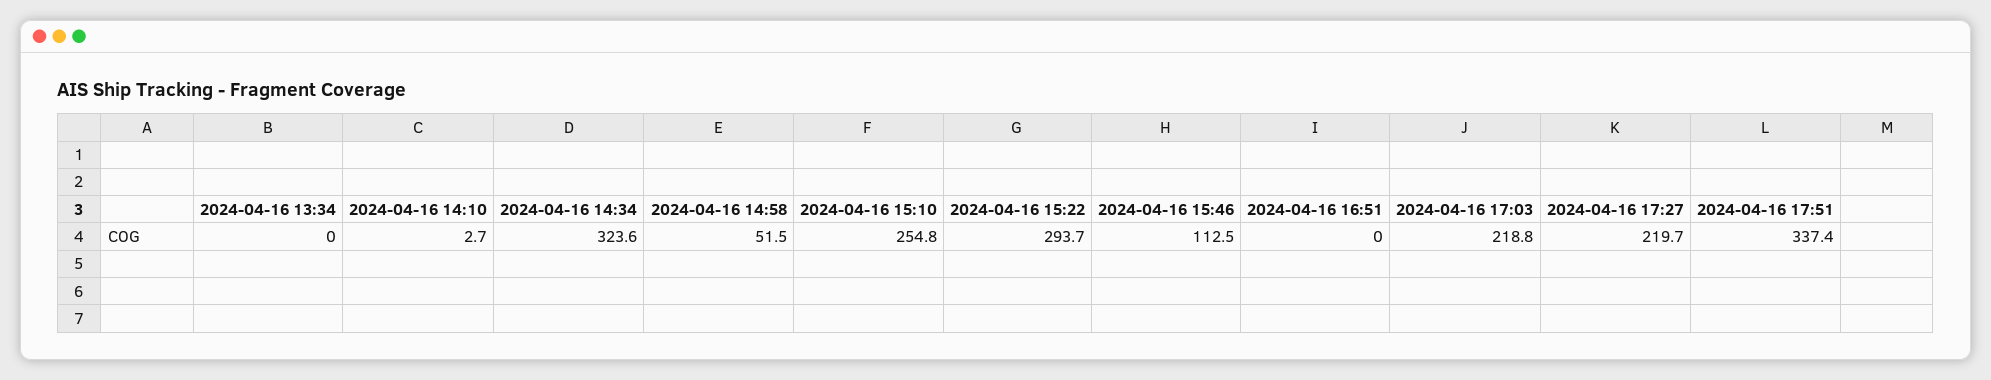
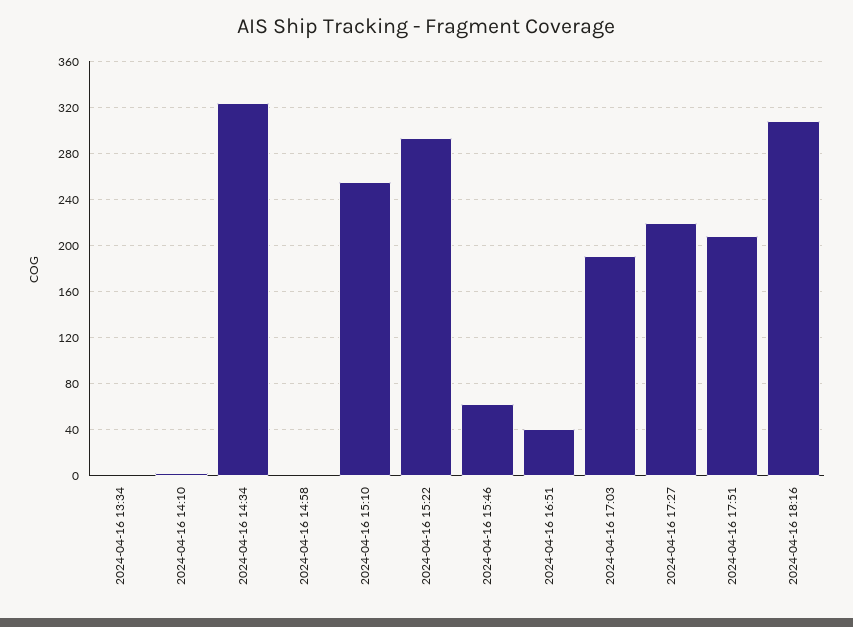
2024-04-16 14:58: 51.5 -> 0
2024-04-16 15:46: 112.5 -> 60
2024-04-16 16:51: 0 -> 40
2024-04-16 17:03: 218.8 -> 190
2024-04-16 17:51: 337.4 -> 210
2024-04-16 18:16: none -> 310

